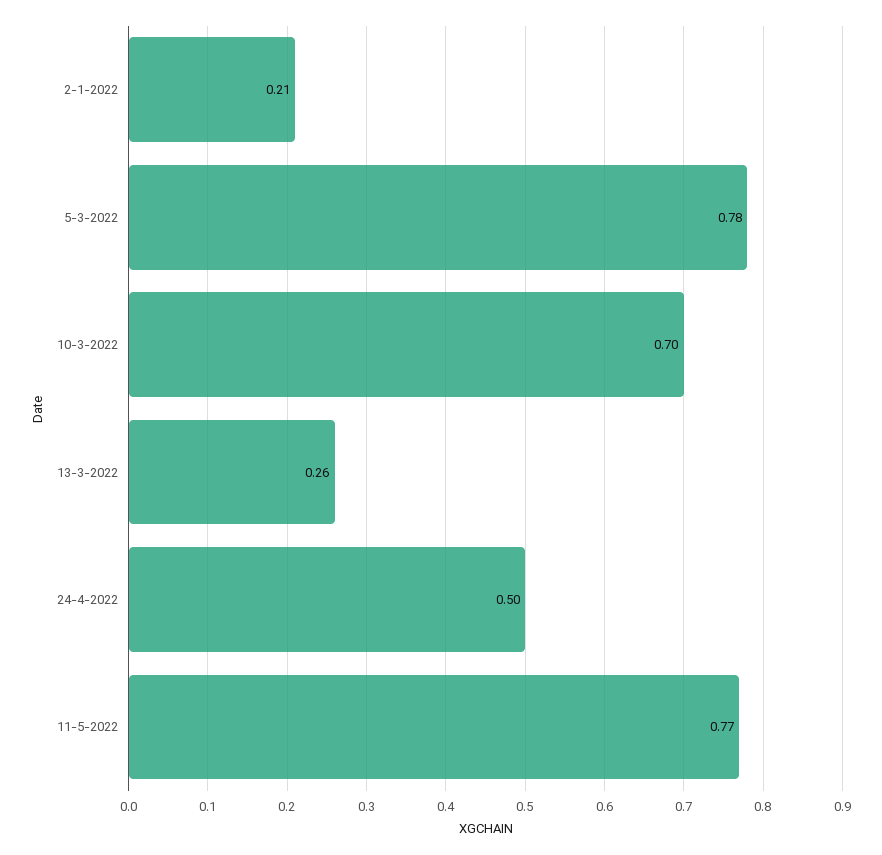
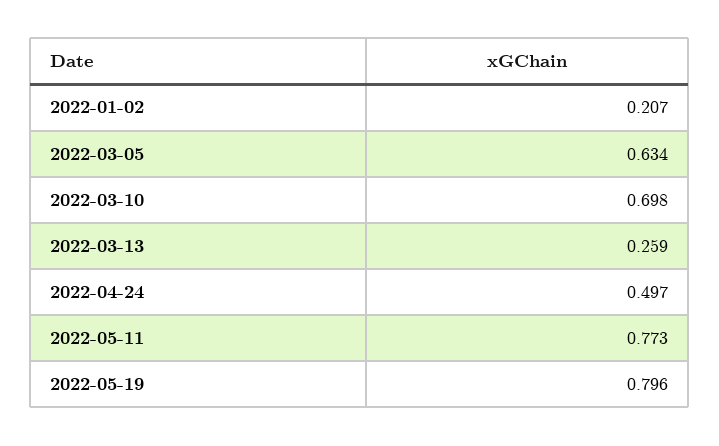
5-3-2022: 0.78 -> 0.634
2022-05-19: none -> 0.796

